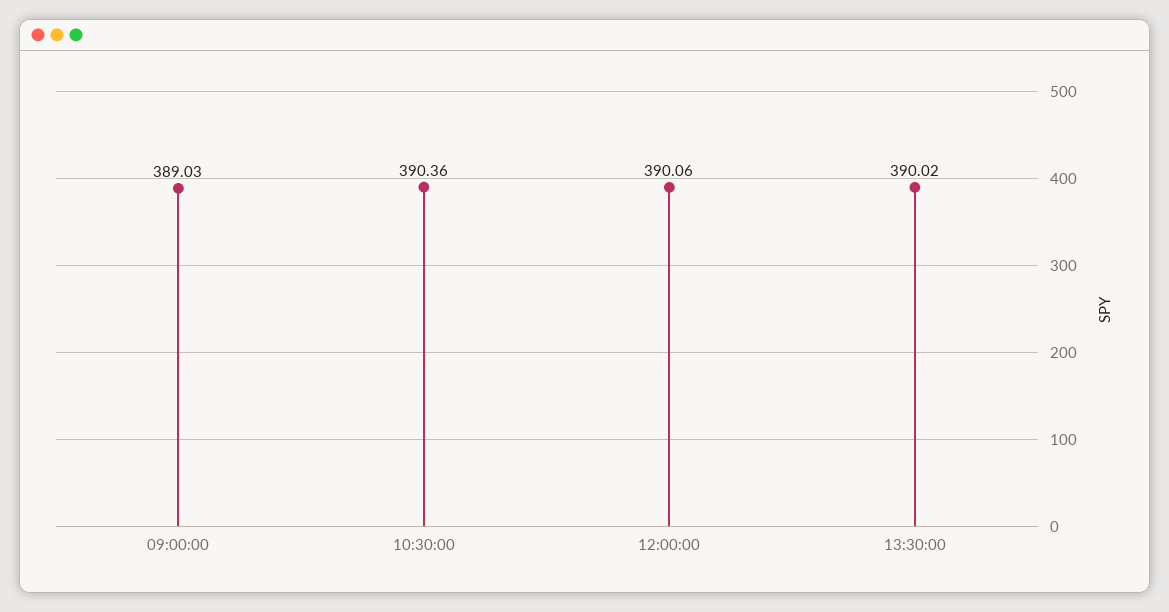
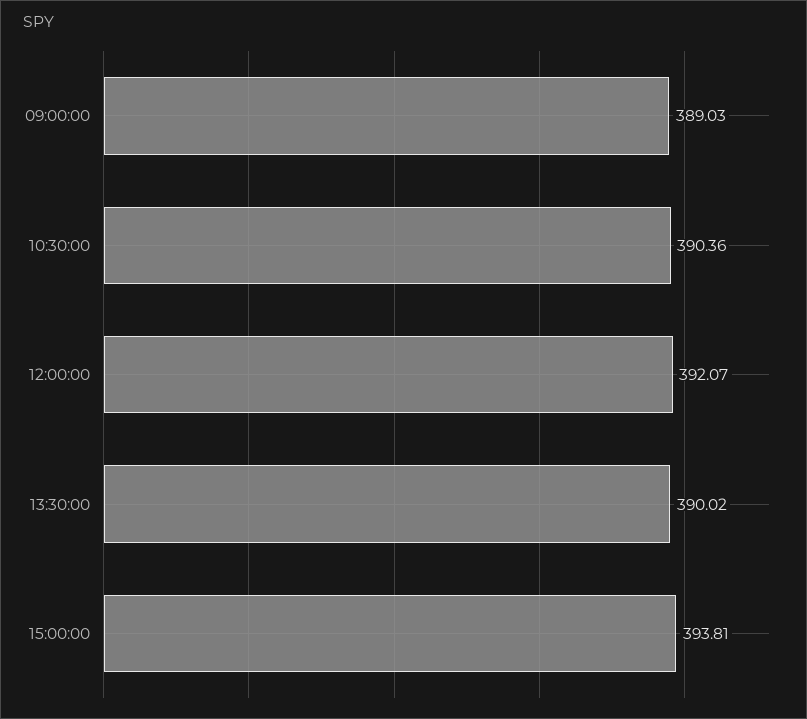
12:00:00: 390.06 -> 392.07
15:00:00: none -> 393.81

